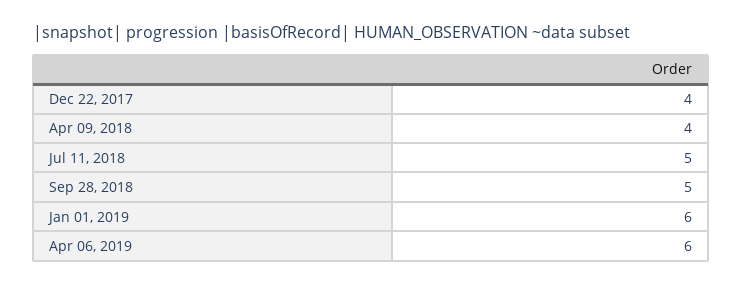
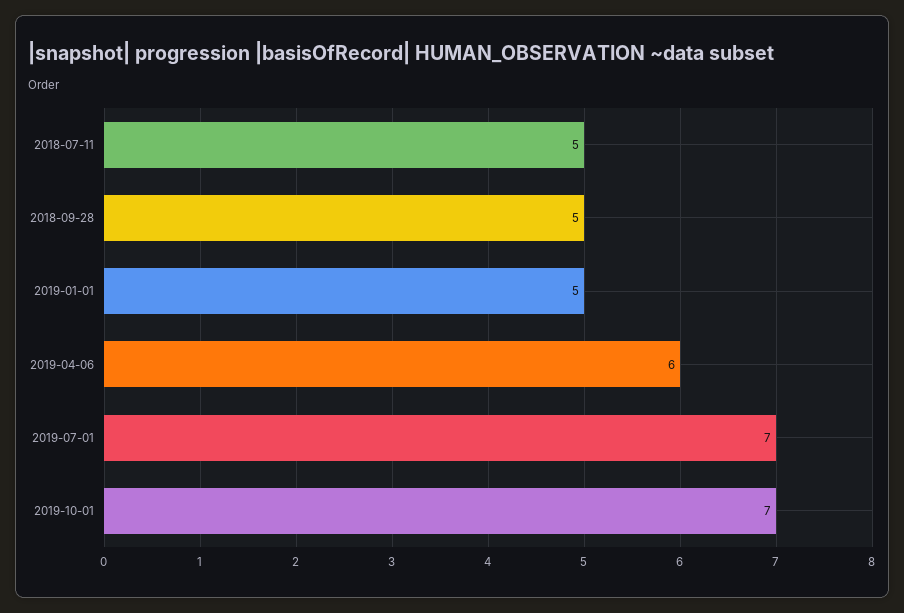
Dec 22, 2017: 4 -> none
Apr 09, 2018: 4 -> none
Jan 01, 2019: 6 -> 5
2019-07-01: none -> 7
2019-10-01: none -> 7

